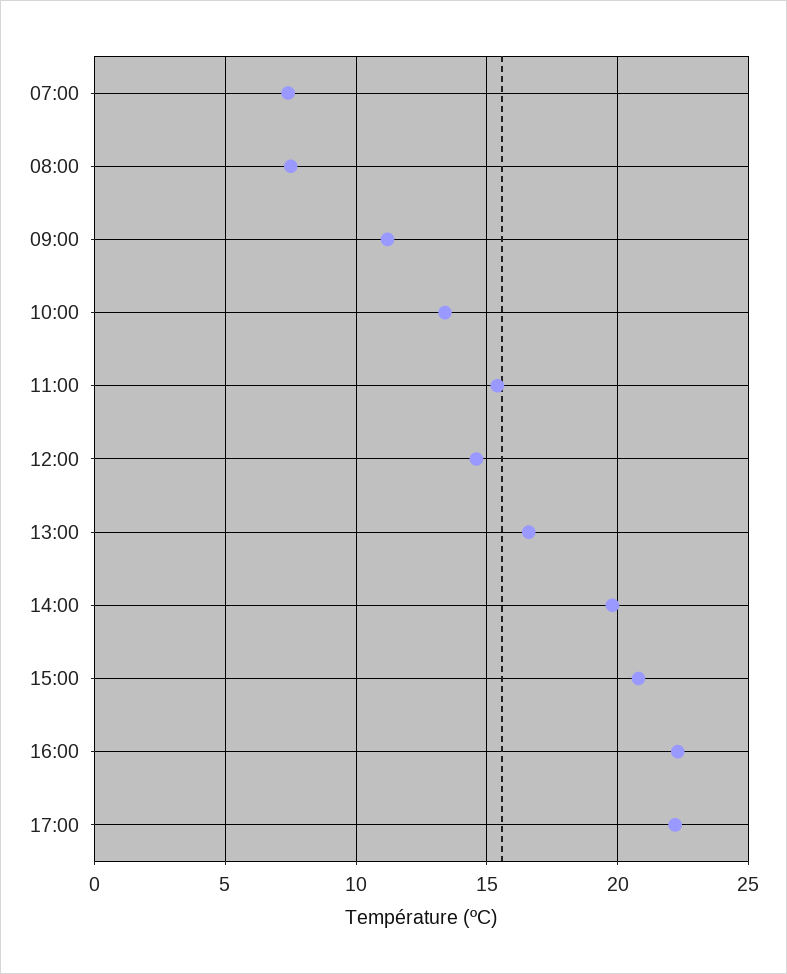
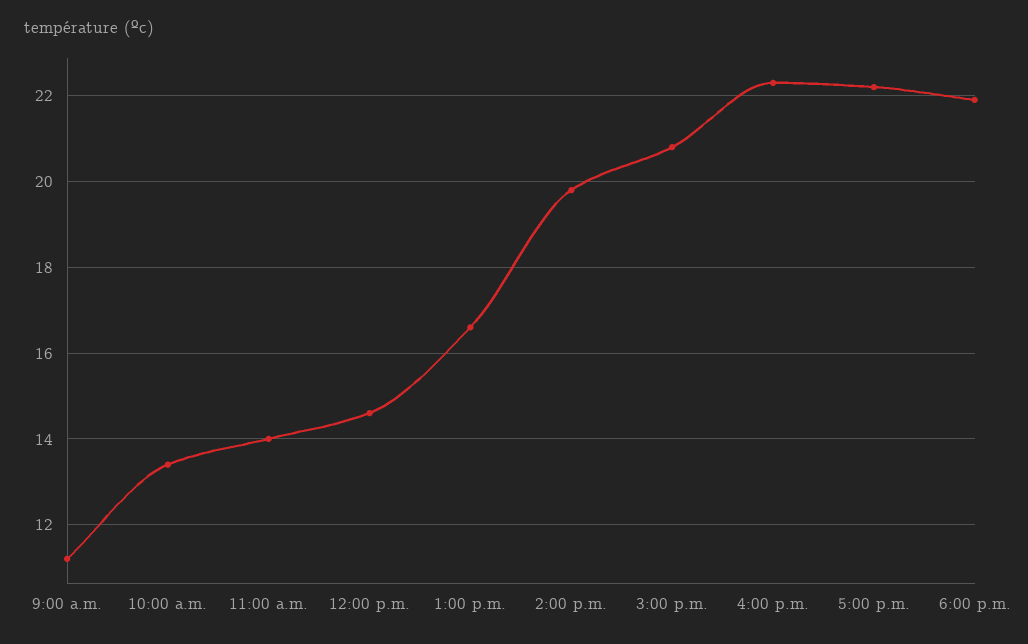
07:00: 7.5 -> none
08:00: 7.5 -> none
11:00: 15.5 -> 14
6:00 p.m.: none -> 22

